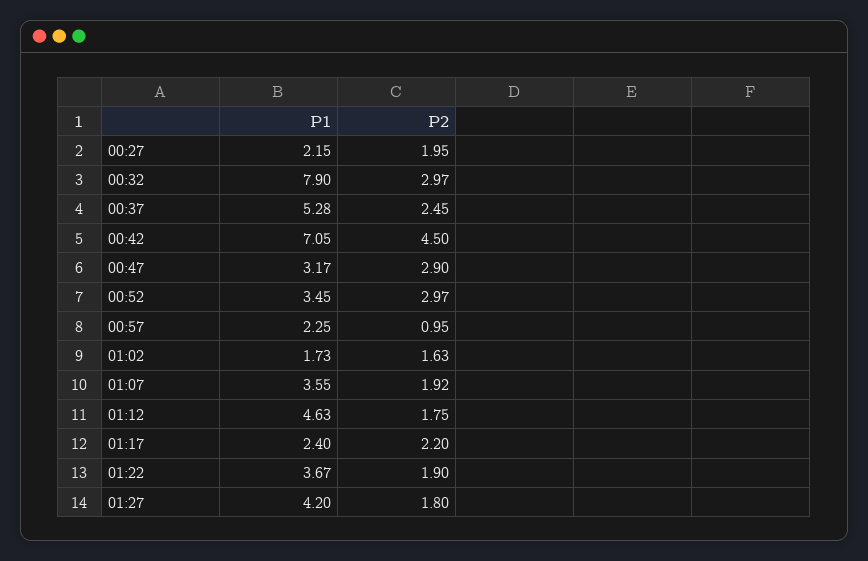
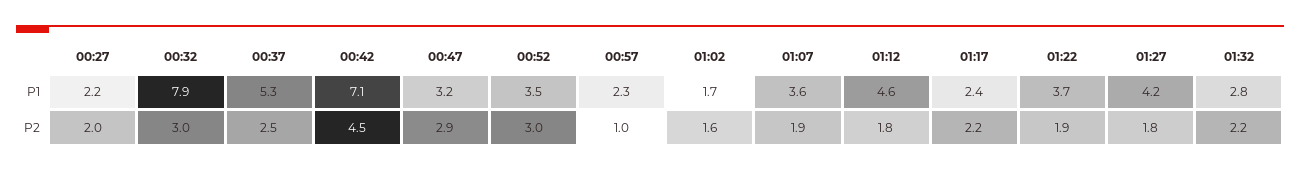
P1, 01:32: none -> 2.8
P2, 01:32: none -> 2.2

